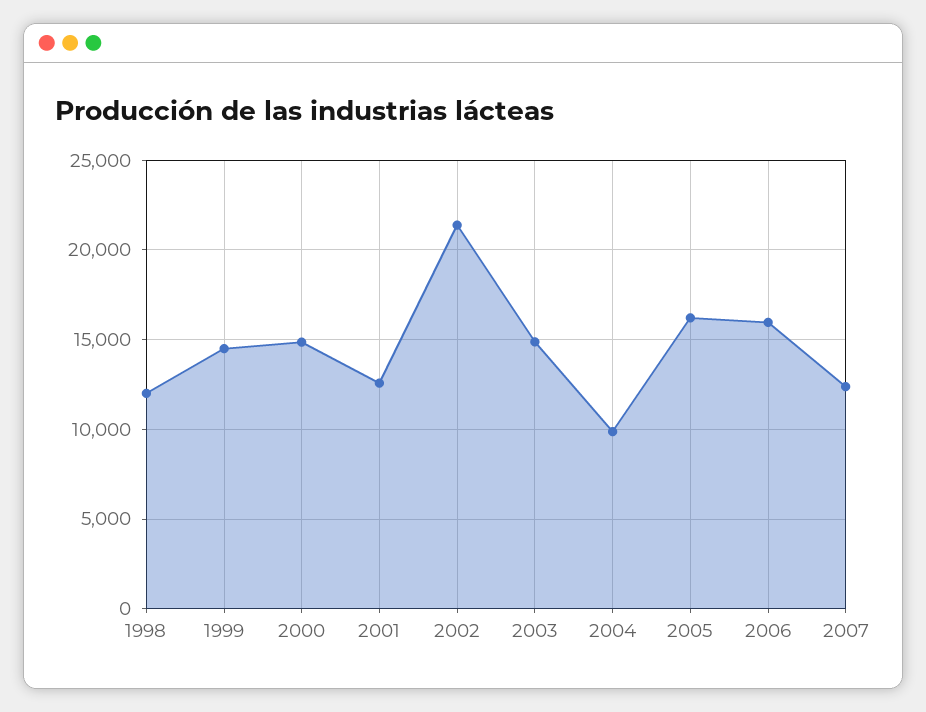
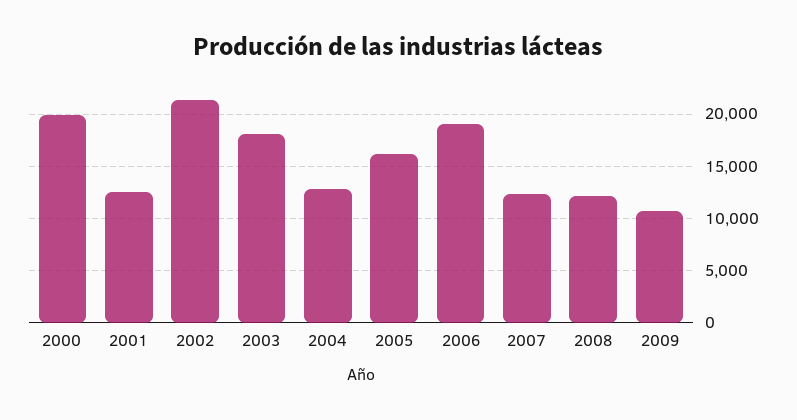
1998: 12000 -> none
1999: 14500 -> none
2000: 15000 -> 20000
2003: 15000 -> 18000
2004: 10000 -> 13000
2006: 16000 -> 19000
2008: none -> 12000
2009: none -> 11000

